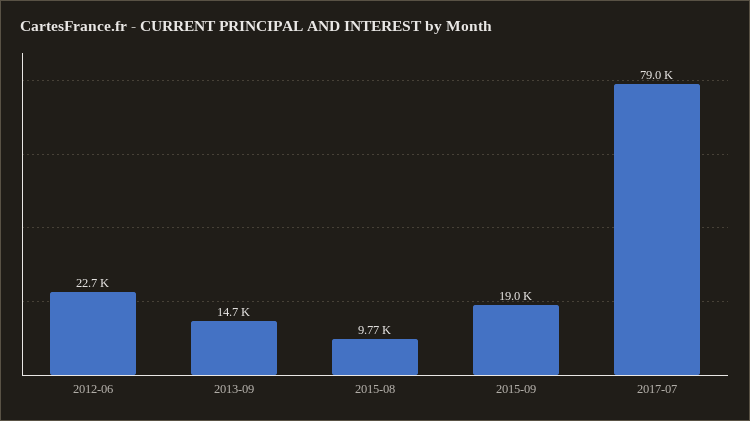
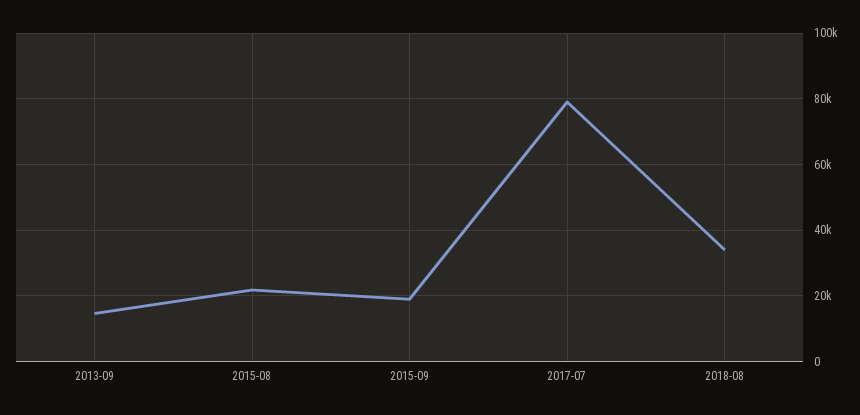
2012-06: 22700 -> none
2015-08: 9770 -> 22000
2018-08: none -> 34000

